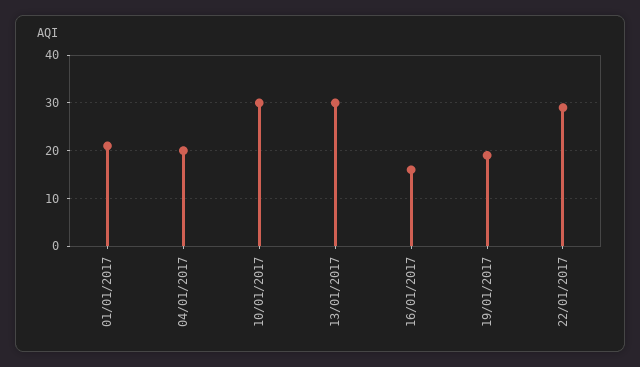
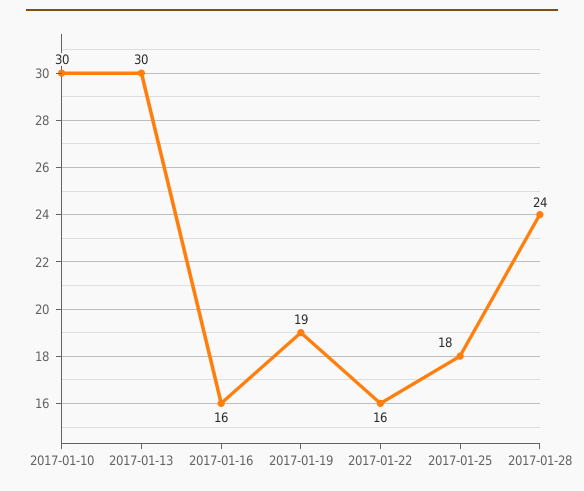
01/01/2017: 20 -> none
04/01/2017: 20 -> none
22/01/2017: 30 -> 16
2017-01-25: none -> 18
2017-01-28: none -> 24

